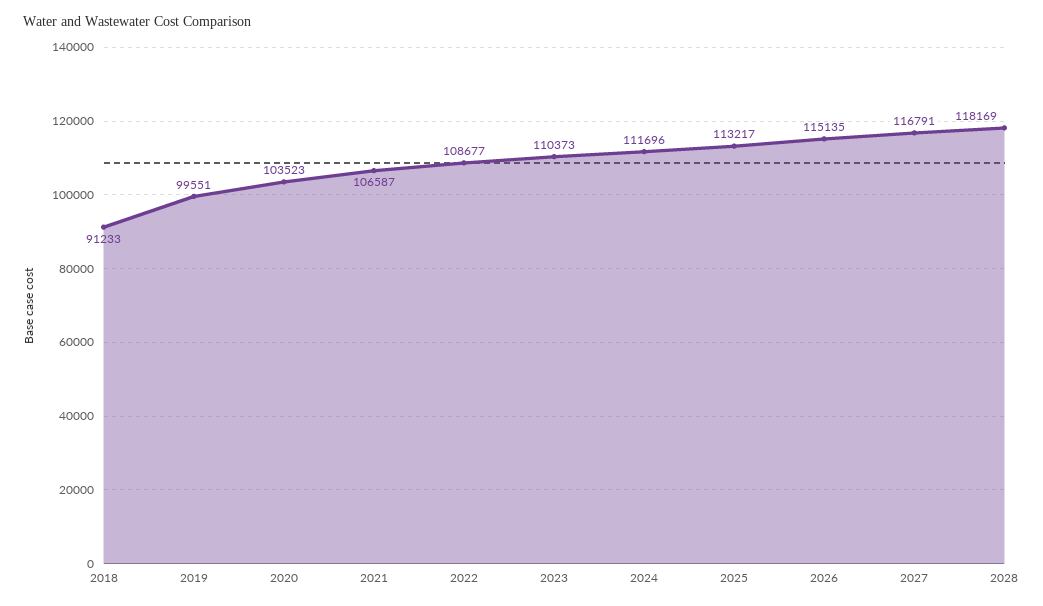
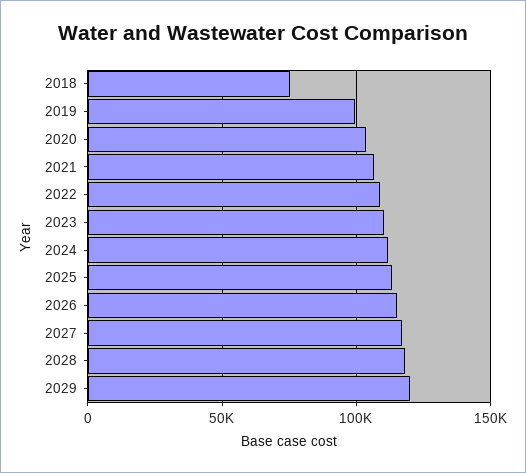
2018: 91233 -> 75000
2029: none -> 120000

